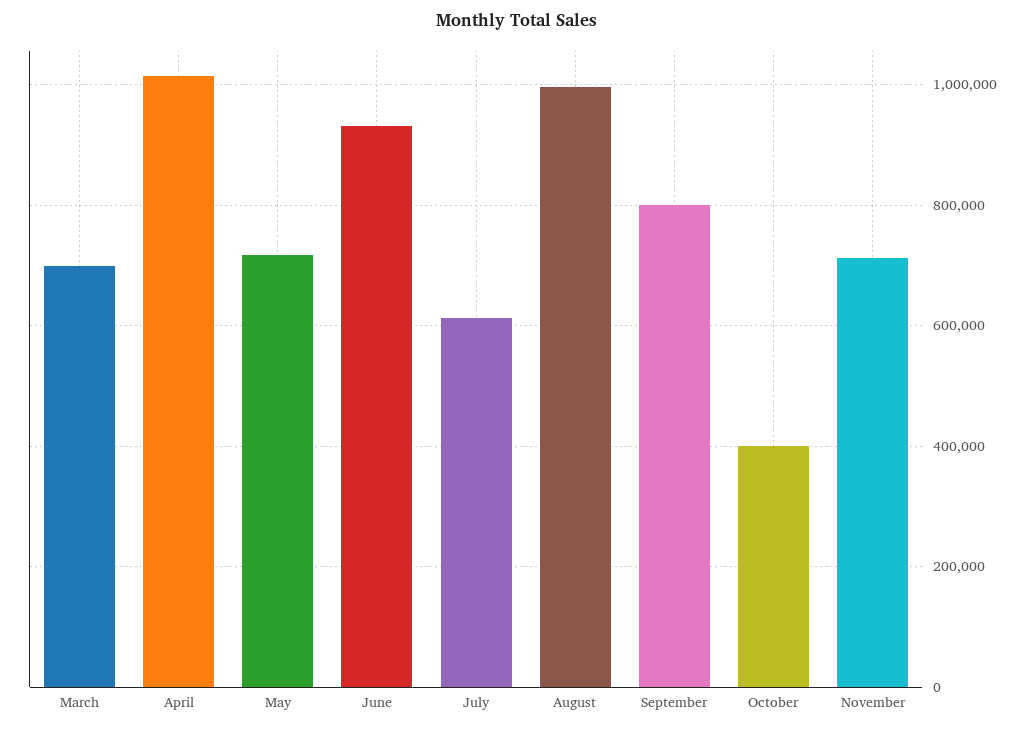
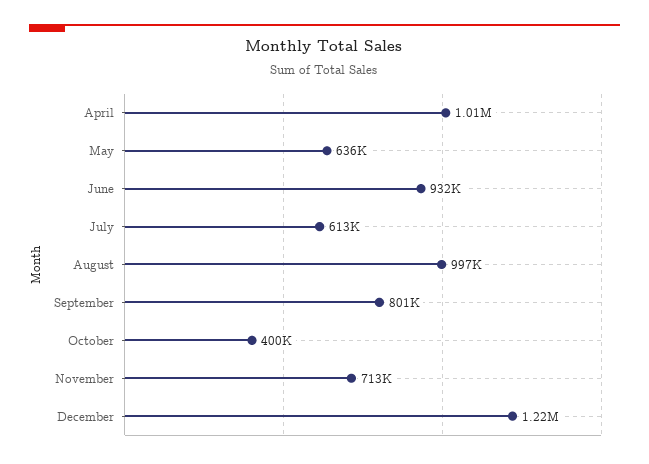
March: 700000 -> none
May: 720000 -> 636000
December: none -> 1220000

